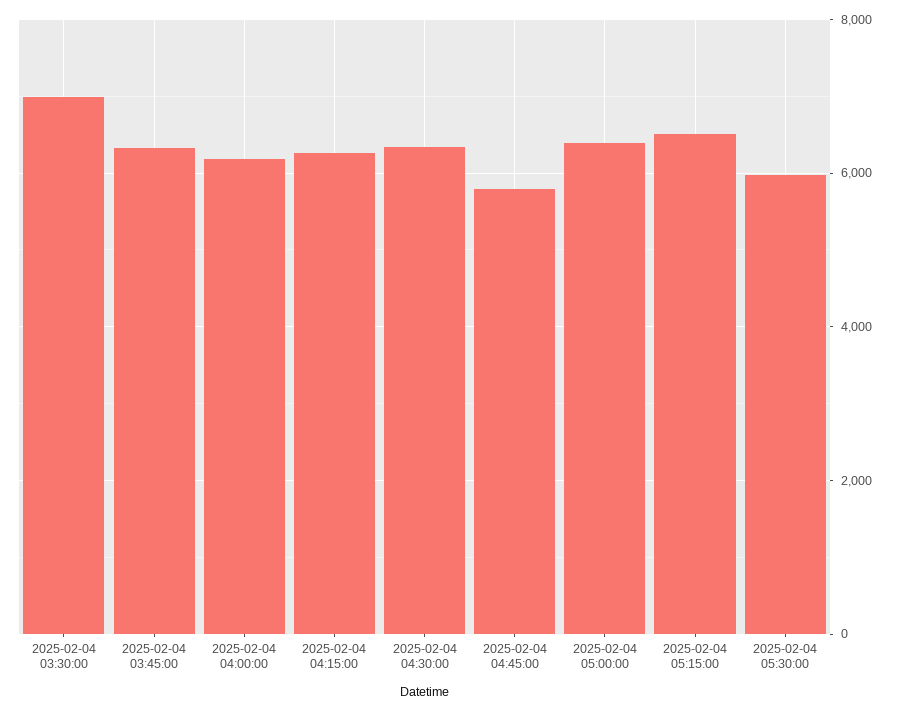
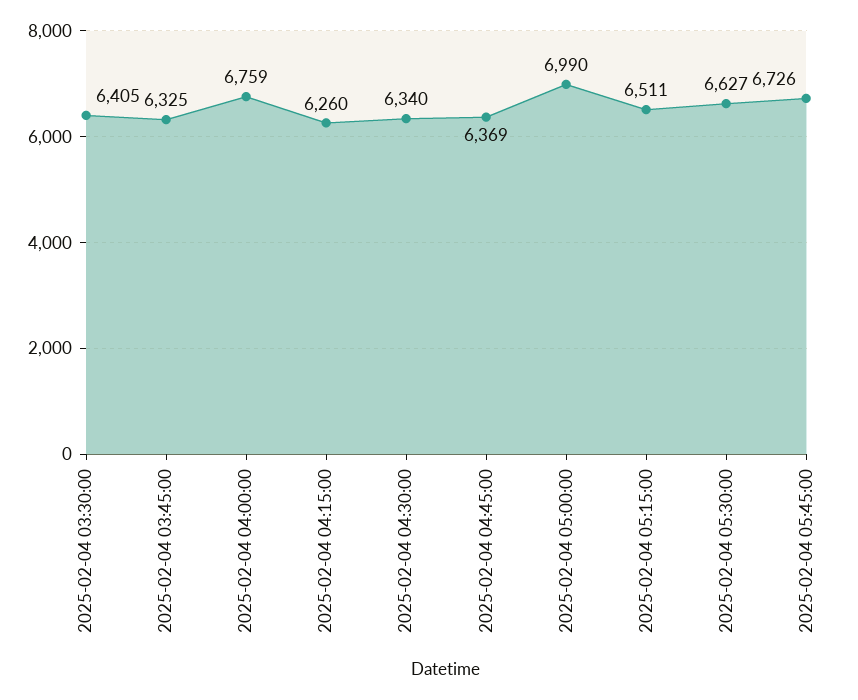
2025-02-04 03:30:00: 7000 -> 6405
2025-02-04 04:00:00: 6200 -> 6759
2025-02-04 04:45:00: 5800 -> 6369
2025-02-04 05:00:00: 6400 -> 6990
2025-02-04 05:30:00: 6000 -> 6627
2025-02-04 05:45:00: none -> 6726

